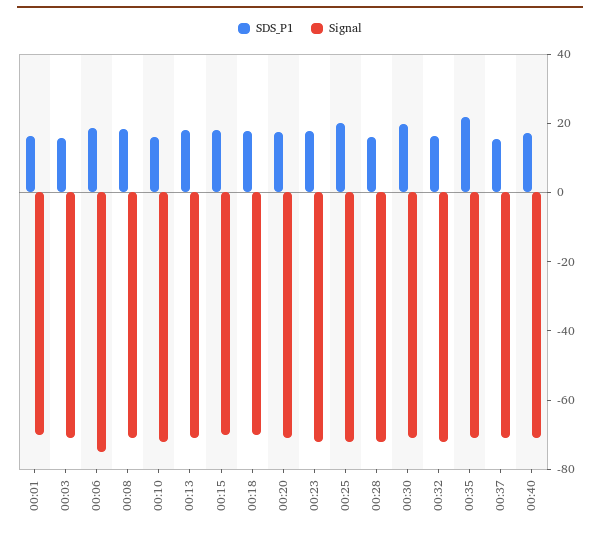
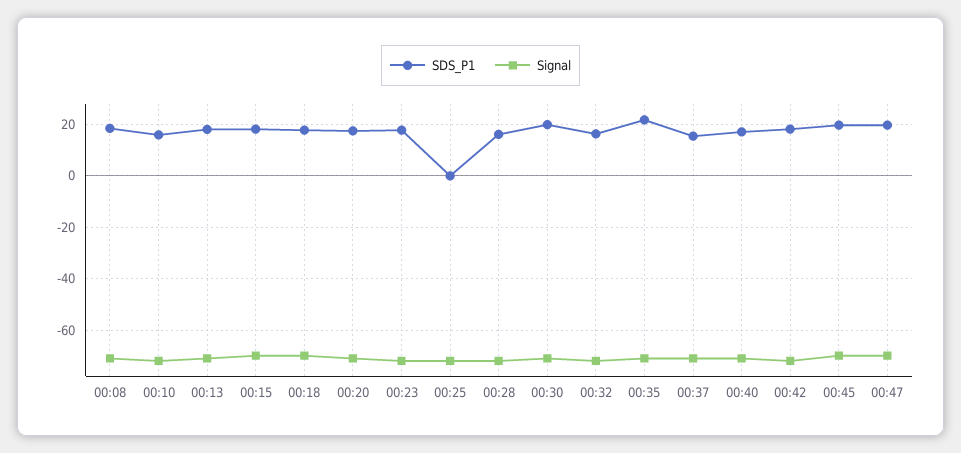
SDS_P1, 00:01: 15 -> none
Signal, 00:01: -70 -> none
SDS_P1, 00:03: 15 -> none
Signal, 00:03: -70 -> none
SDS_P1, 00:06: 20 -> none
Signal, 00:06: -75 -> none
SDS_P1, 00:25: 20 -> 0
SDS_P1, 00:42: none -> 17.5
Signal, 00:42: none -> -72.5
SDS_P1, 00:45: none -> 20
Signal, 00:45: none -> -70
SDS_P1, 00:47: none -> 20
Signal, 00:47: none -> -70

